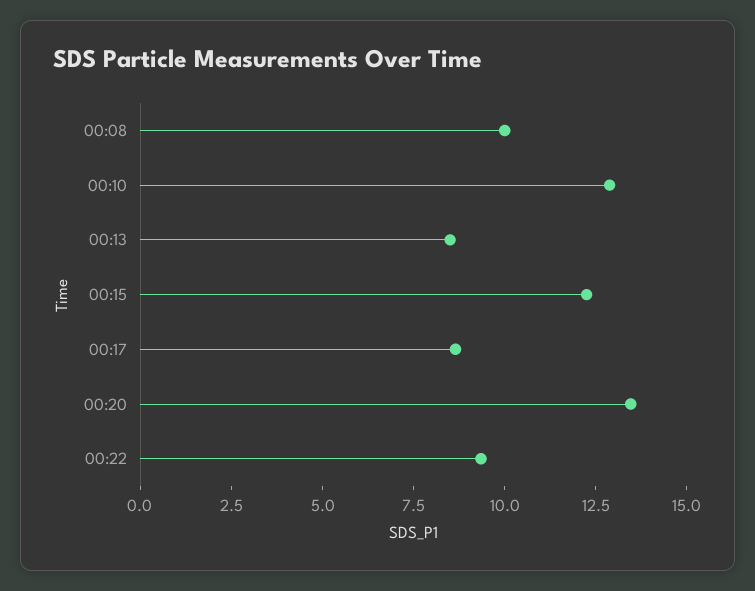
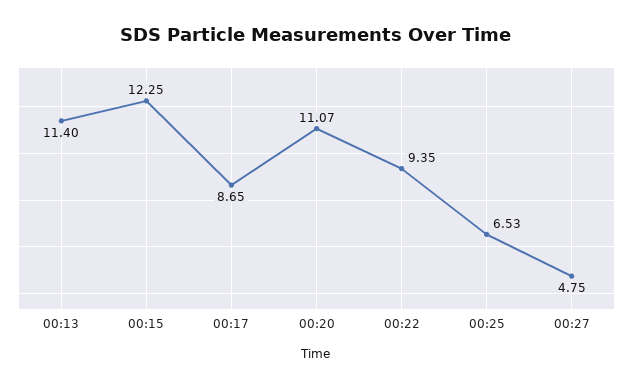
00:08: 10 -> none
00:10: 13 -> none
00:13: 8.5 -> 11.4
00:20: 13.5 -> 11.07
00:25: none -> 6.53
00:27: none -> 4.75

